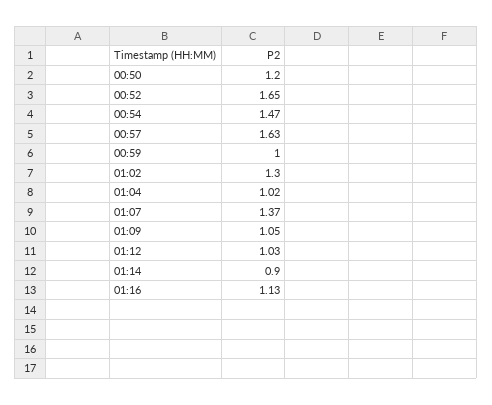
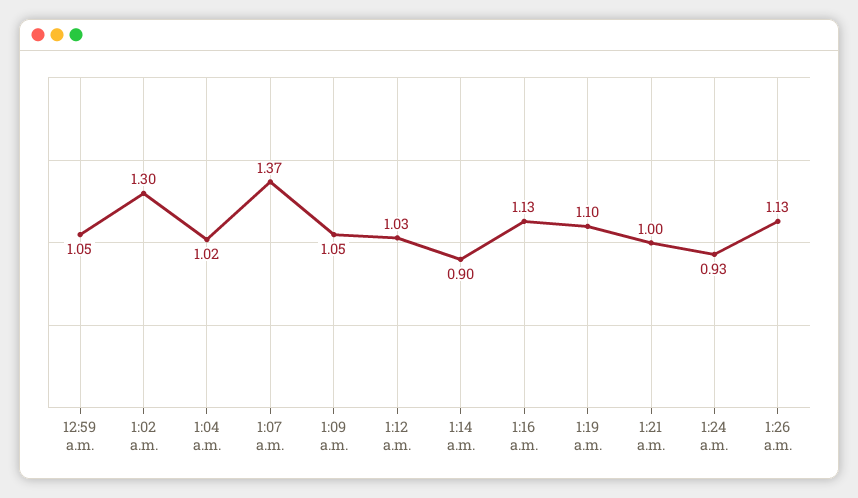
00:50: 1.2 -> none
00:52: 1.65 -> none
00:54: 1.47 -> none
00:57: 1.63 -> none
00:59: 1 -> 1.05
1:19 a.m.: none -> 1.1
1:21 a.m.: none -> 1
1:24 a.m.: none -> 0.93
1:26 a.m.: none -> 1.13

